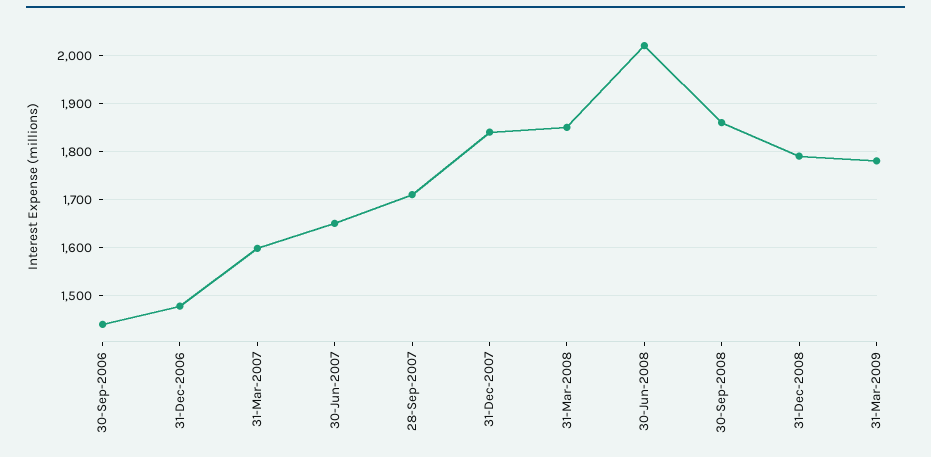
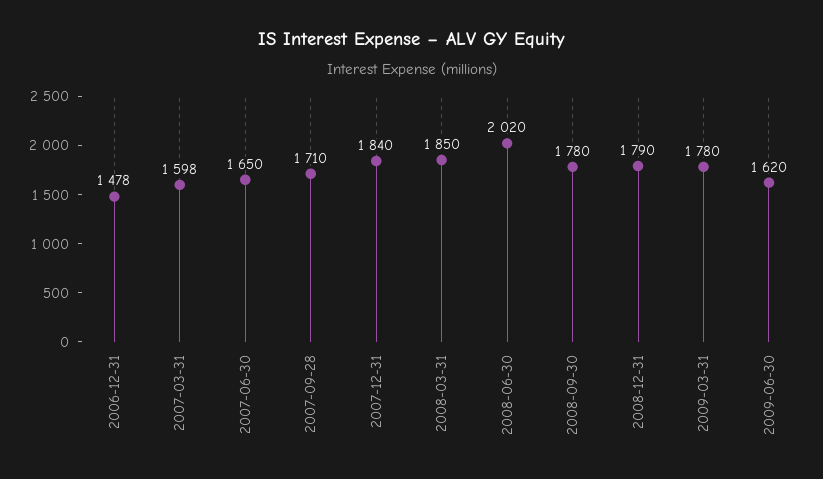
30-Sep-2006: 1440 -> none
30-Sep-2008: 1860 -> 1780
2009-06-30: none -> 1620

